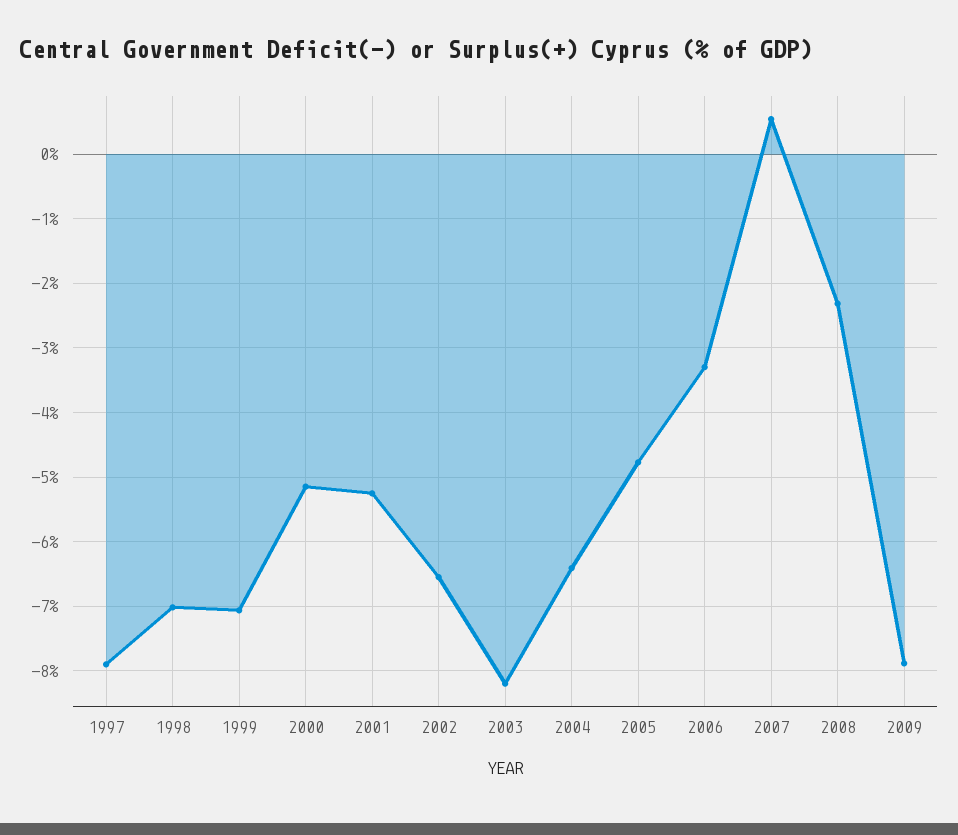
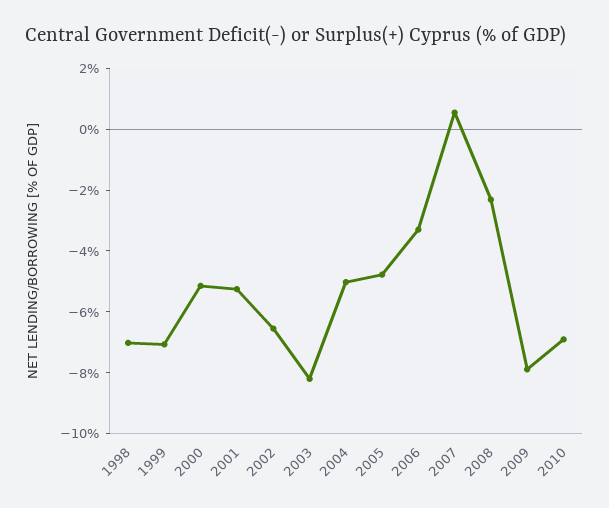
1997: -7.9 -> none
2004: -6.4 -> -5
2010: none -> -7

